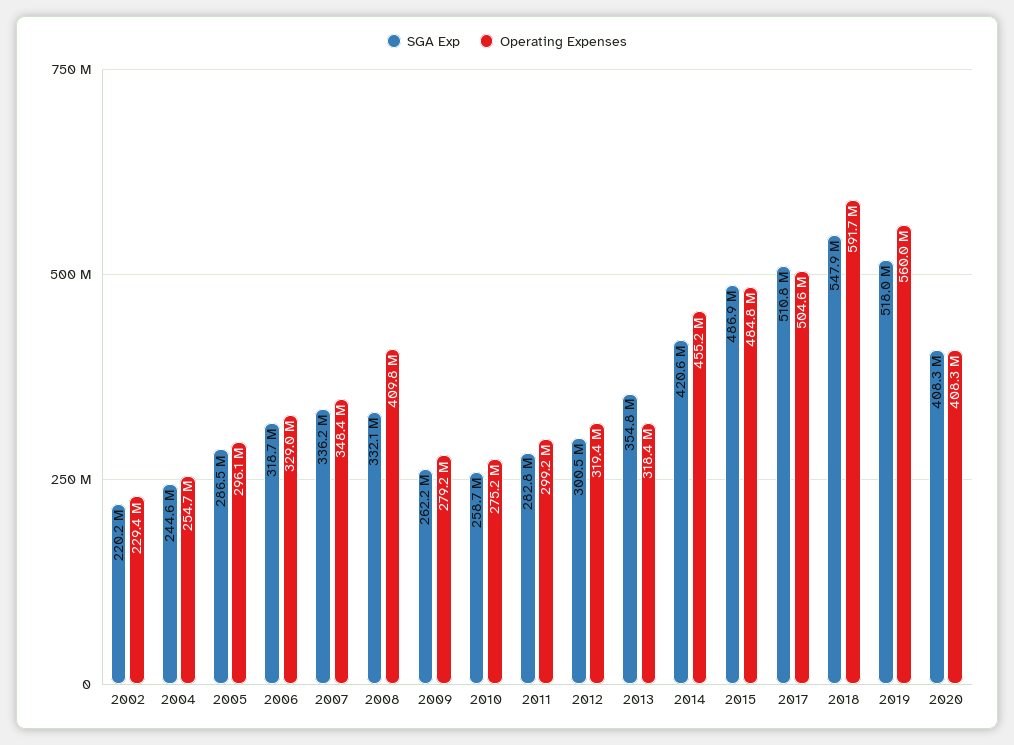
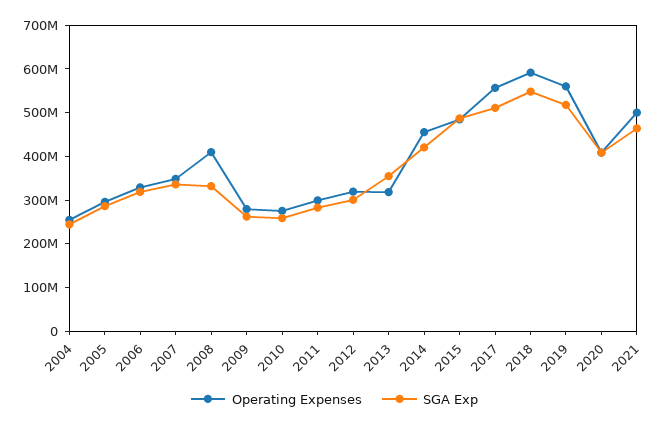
SGA Exp, 2002: 220200000 -> none
Operating Expenses, 2002: 229400000 -> none
Operating Expenses, 2017: 504600000 -> 560000000
Operating Expenses, 2021: none -> 500000000
SGA Exp, 2021: none -> 460000000

